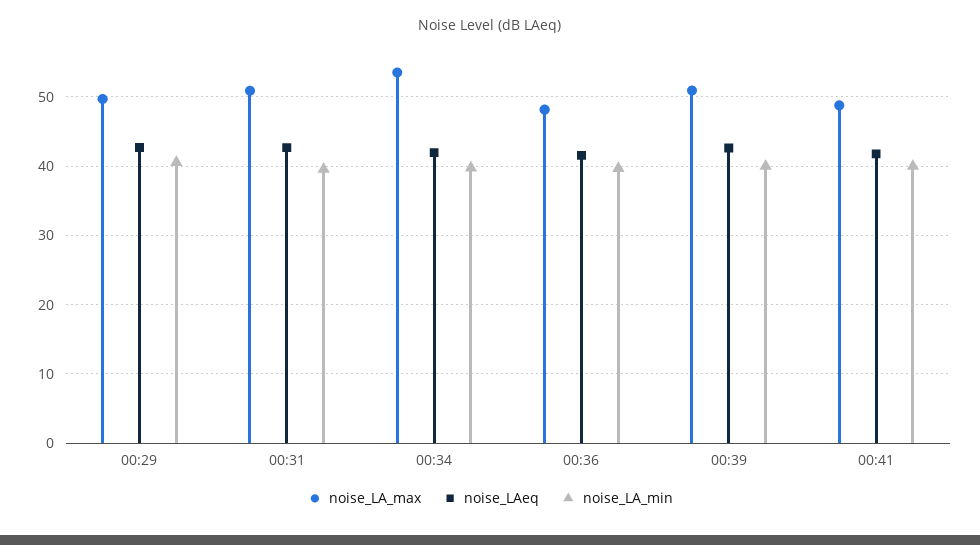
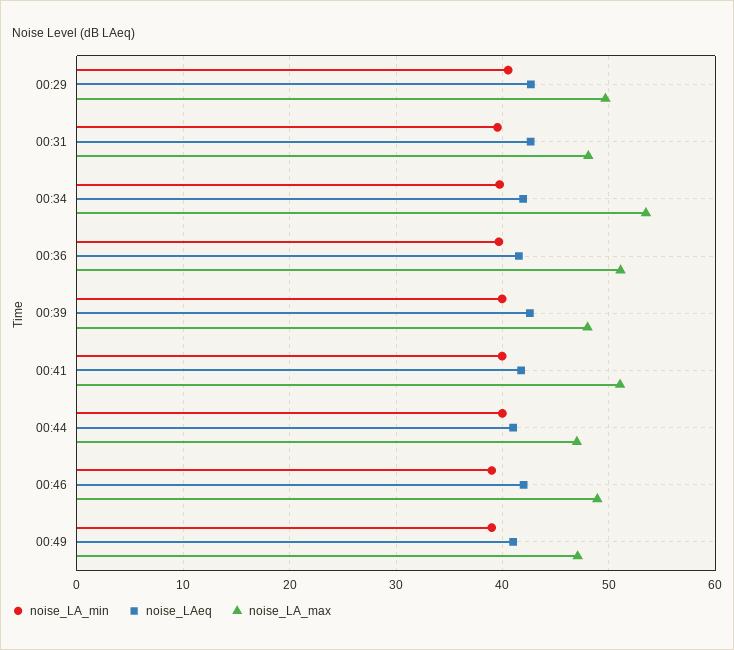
noise_LA_max, 00:31: 51 -> 48
noise_LA_max, 00:36: 48 -> 51
noise_LA_max, 00:39: 51 -> 48
noise_LA_max, 00:41: 49 -> 51
noise_LA_min, 00:44: none -> 40
noise_LAeq, 00:44: none -> 41
noise_LA_max, 00:44: none -> 47
noise_LA_min, 00:46: none -> 39
noise_LAeq, 00:46: none -> 42
noise_LA_max, 00:46: none -> 49
noise_LA_min, 00:49: none -> 39
noise_LAeq, 00:49: none -> 41
noise_LA_max, 00:49: none -> 47

